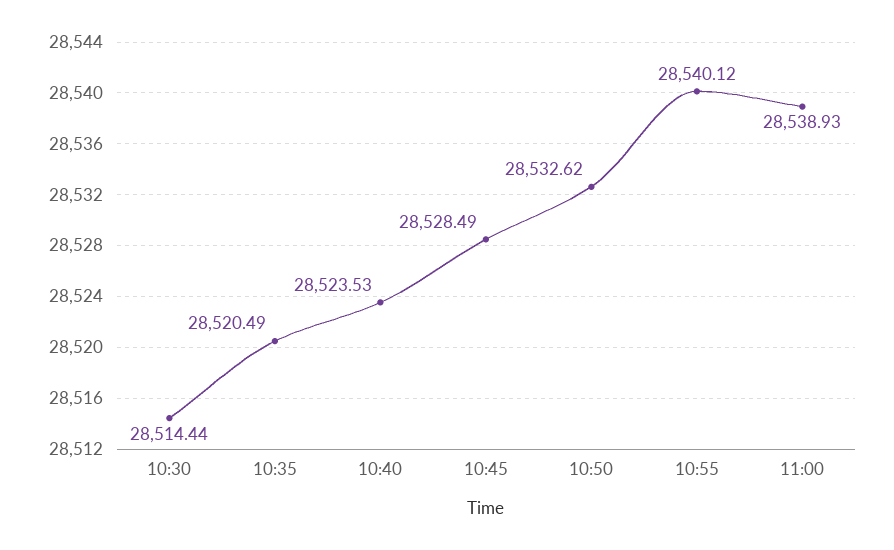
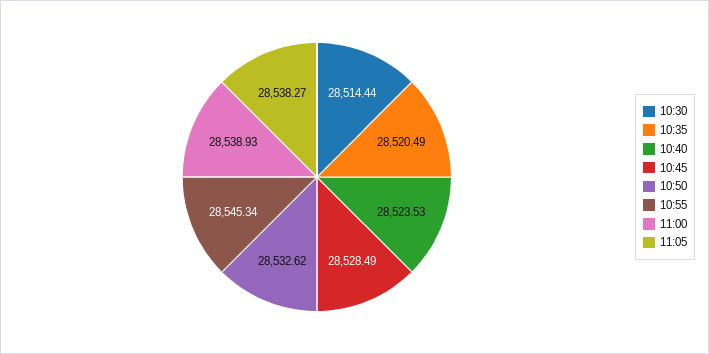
10:55: 28540.12 -> 28545.34
11:05: none -> 28538.27

